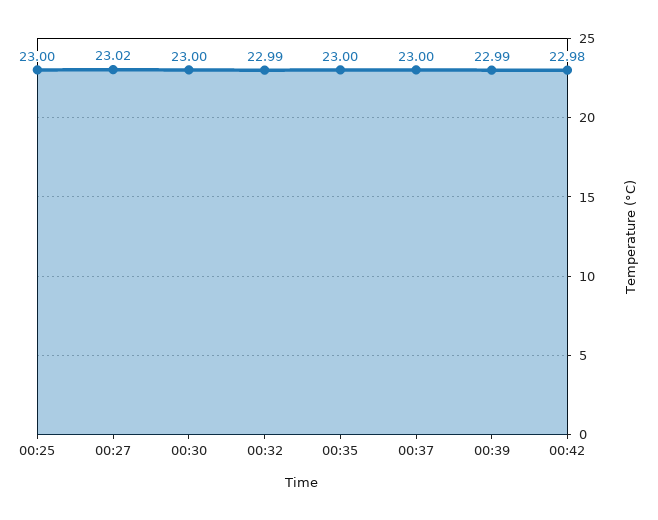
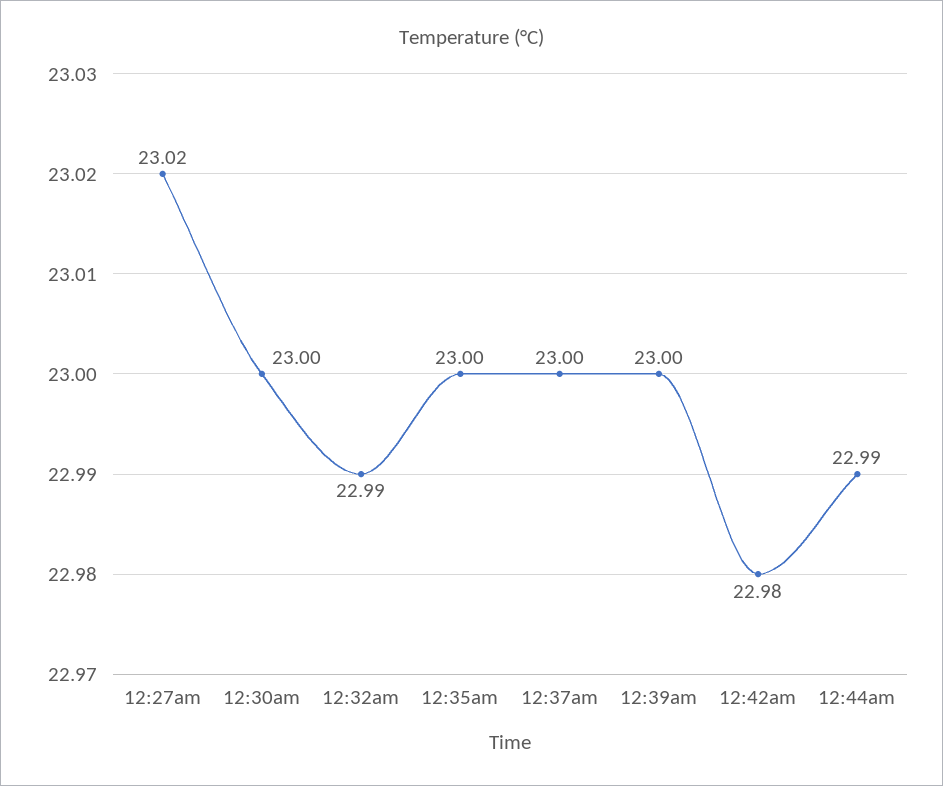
00:25: 23 -> none
00:39: 22.99 -> 23
12:44am: none -> 22.99

